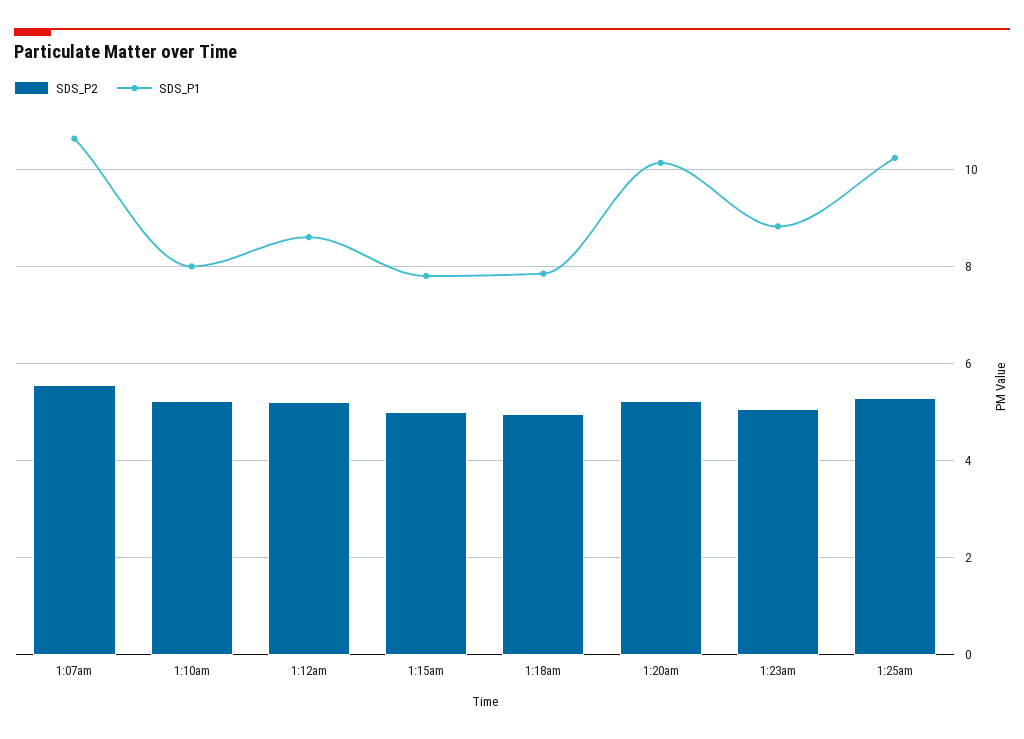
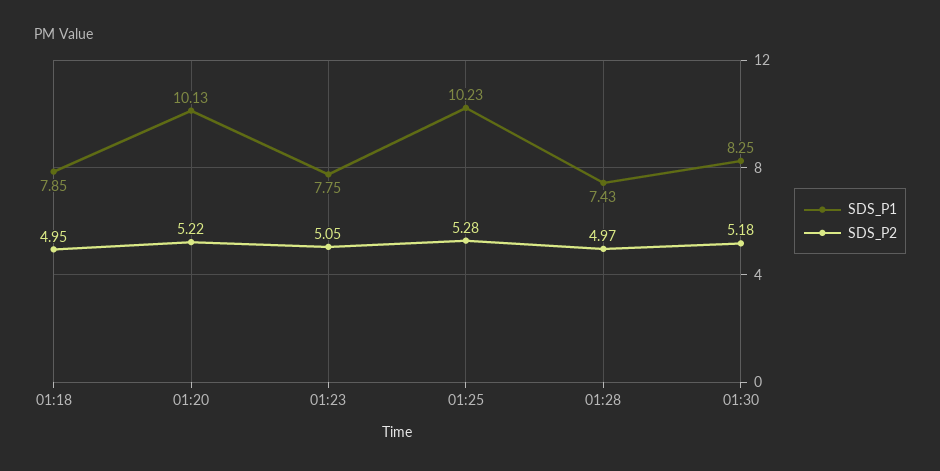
SDS_P2, 1:07am: 5.6 -> none
SDS_P1, 1:07am: 10.6 -> none
SDS_P2, 1:10am: 5.2 -> none
SDS_P1, 1:10am: 8 -> none
SDS_P2, 1:12am: 5.2 -> none
SDS_P1, 1:12am: 8.6 -> none
SDS_P2, 1:15am: 5 -> none
SDS_P1, 1:15am: 7.8 -> none
SDS_P1, 1:23am: 8.8 -> 7.75
SDS_P1, 01:28: none -> 7.43
SDS_P2, 01:28: none -> 4.97
SDS_P1, 01:30: none -> 8.25
SDS_P2, 01:30: none -> 5.18

